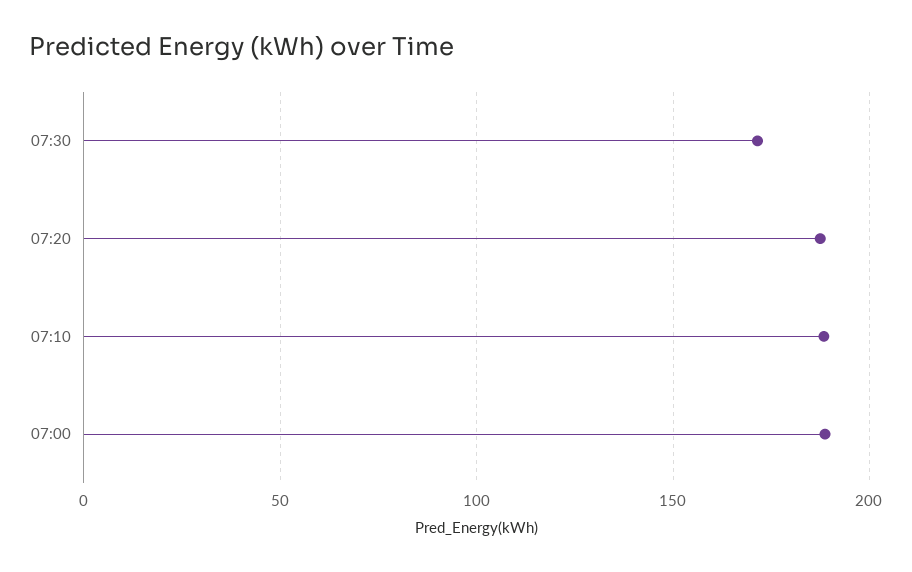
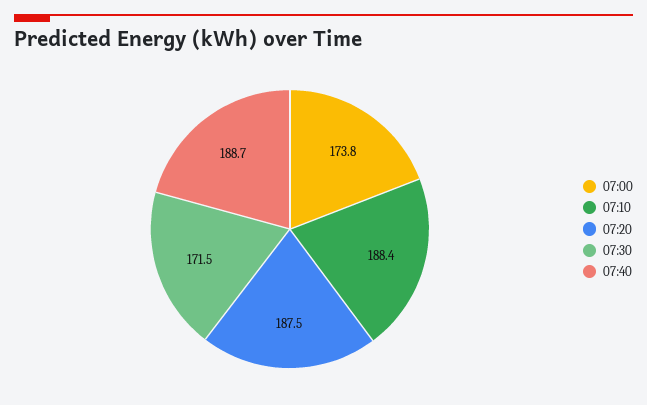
07:00: 190 -> 173.8
07:40: none -> 188.7

